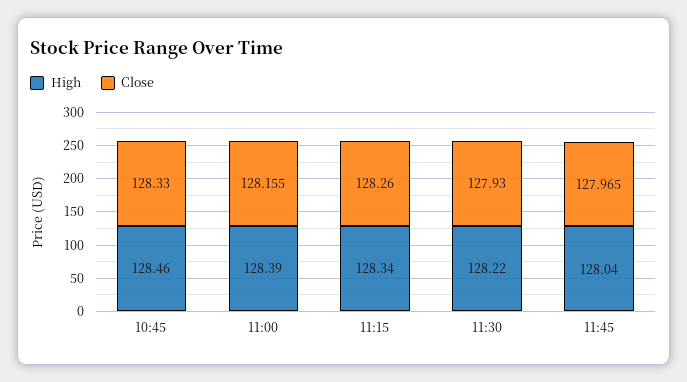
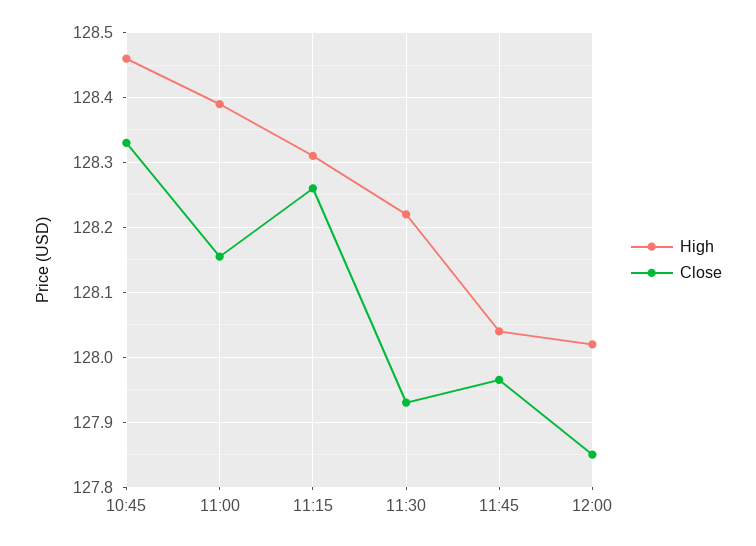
High, 11:15: 128.34 -> 128.31
High, 12:00: none -> 128.02
Close, 12:00: none -> 127.85

